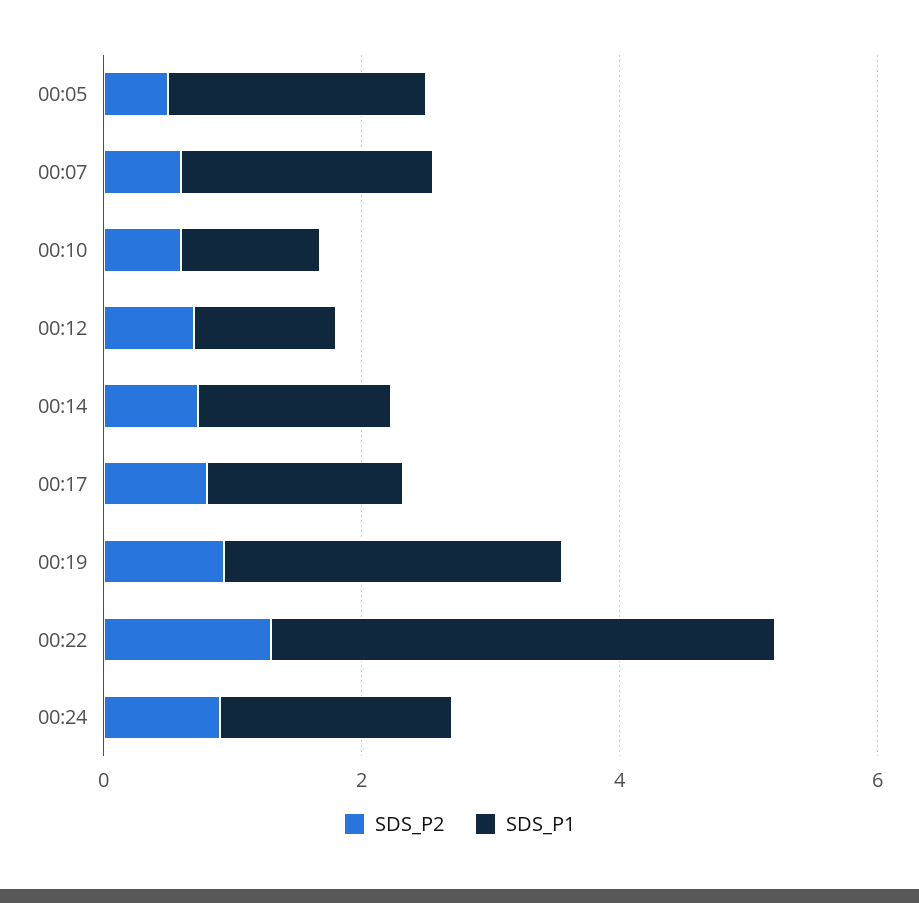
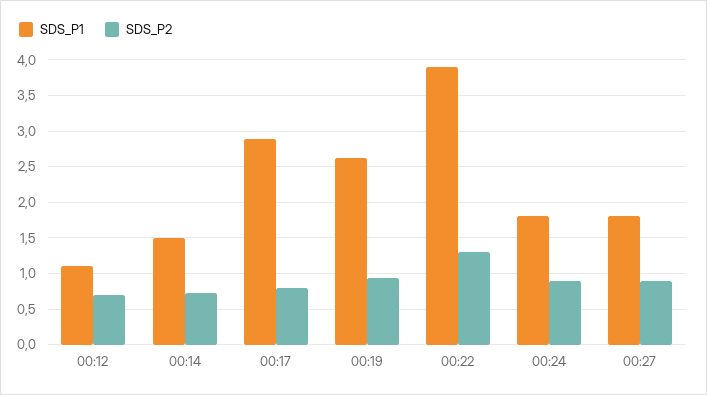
SDS_P2, 00:05: 0.5 -> none
SDS_P1, 00:05: 2 -> none
SDS_P2, 00:07: 0.5 -> none
SDS_P1, 00:07: 2 -> none
SDS_P2, 00:10: 0.5 -> none
SDS_P1, 00:10: 1 -> none
SDS_P1, 00:17: 1.5 -> 2.9
SDS_P1, 00:27: none -> 1.8
SDS_P2, 00:27: none -> 0.9

